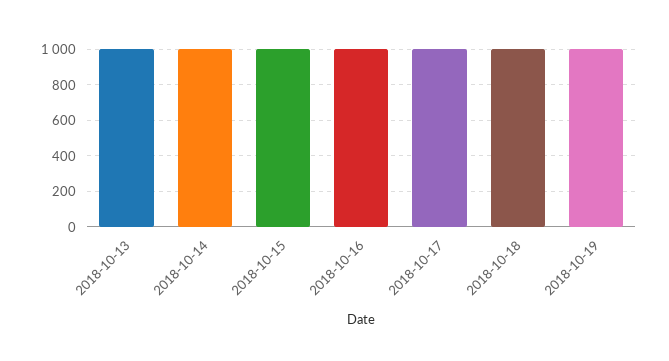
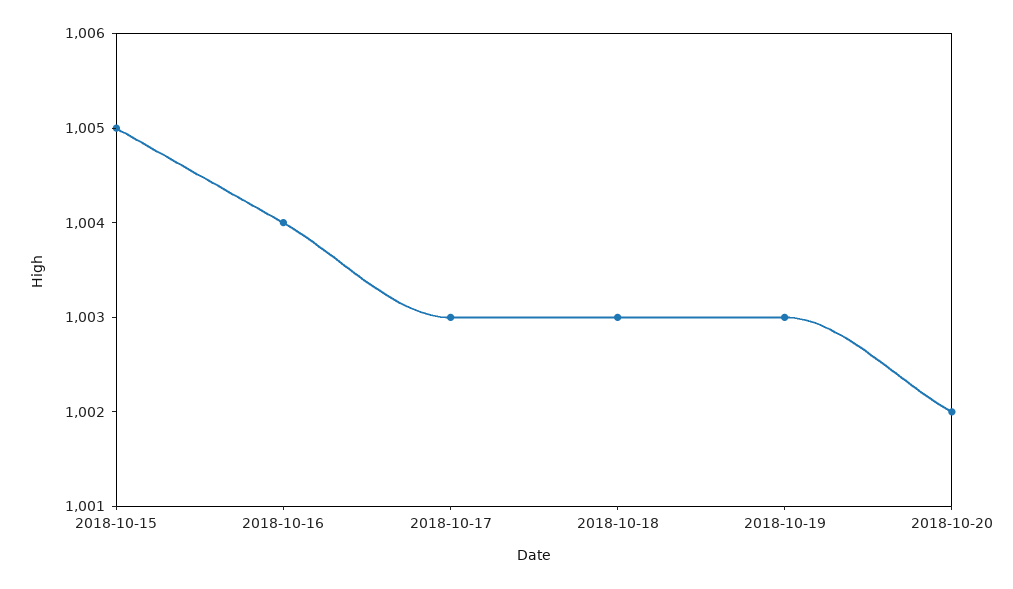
2018-10-13: 1000 -> none
2018-10-14: 1000 -> none
2018-10-20: none -> 1002

